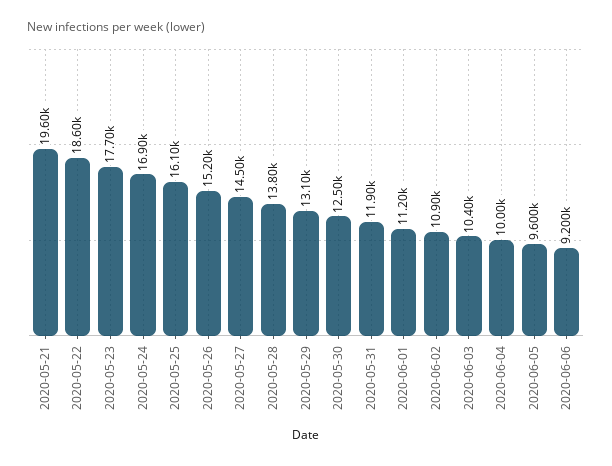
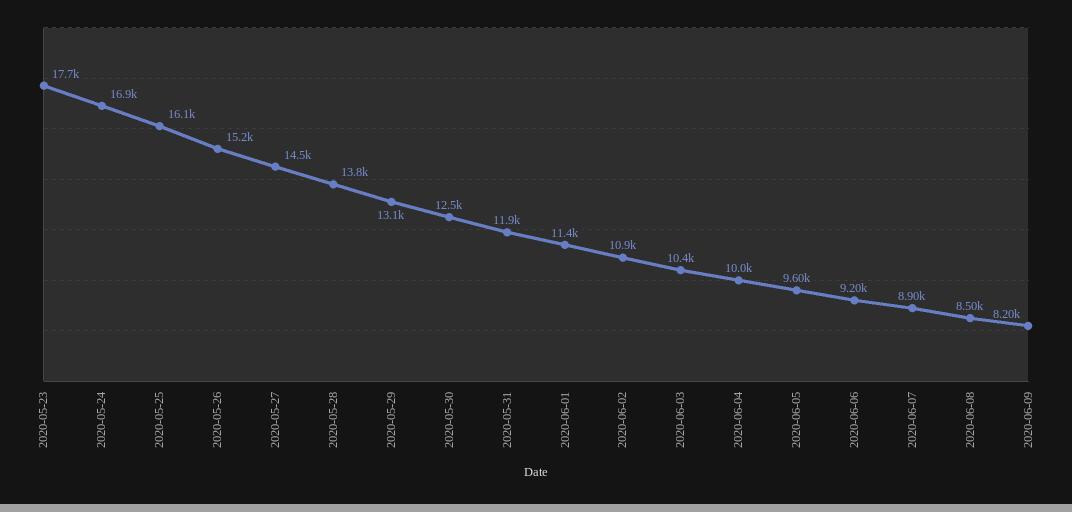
2020-05-21: 19600 -> none
2020-05-22: 18600 -> none
2020-06-01: 11200 -> 11400
2020-06-07: none -> 8900
2020-06-08: none -> 8500
2020-06-09: none -> 8200

